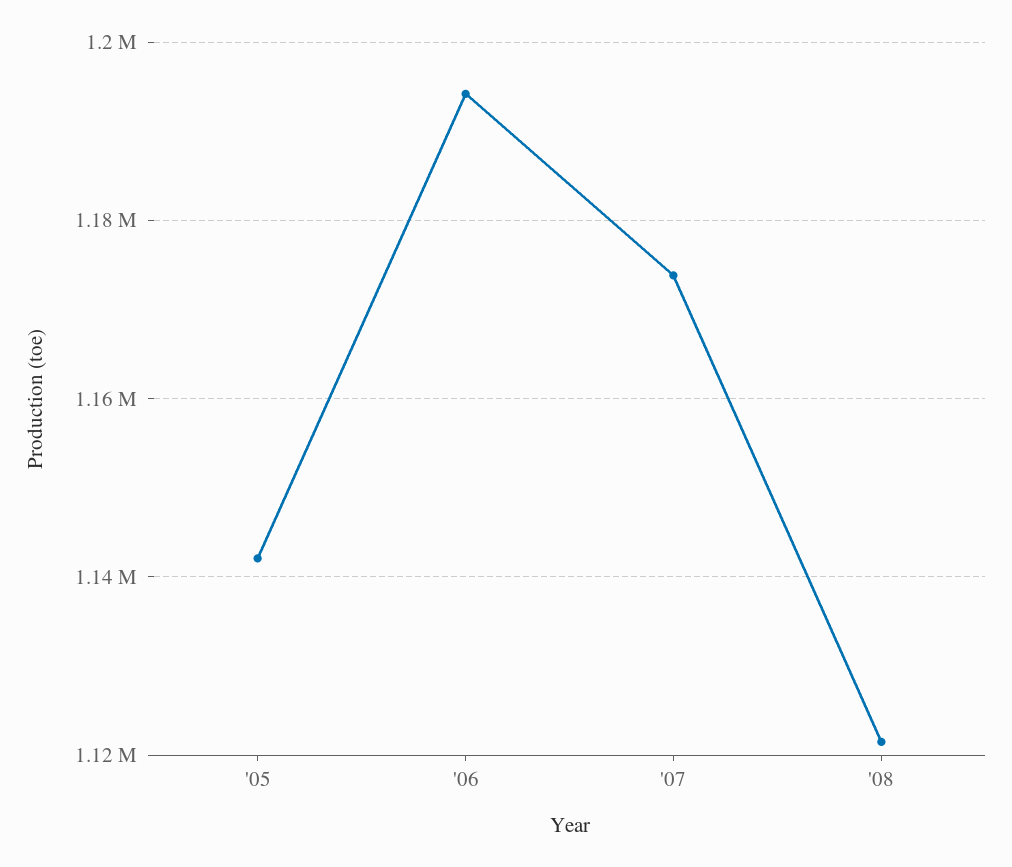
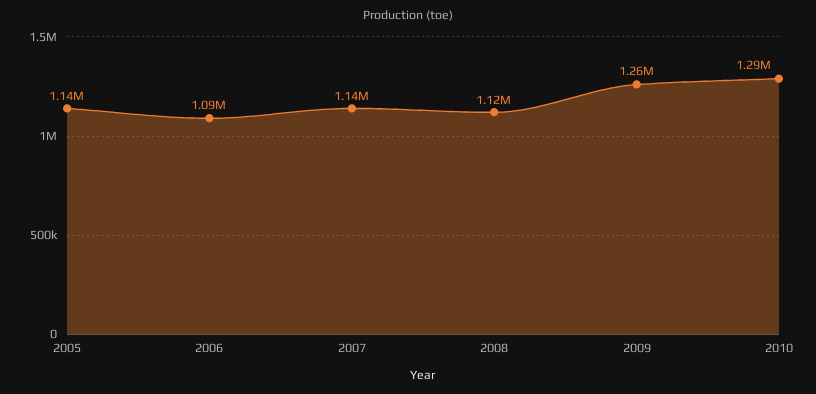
'06: 1194000 -> 1090000
'07: 1174000 -> 1140000
2009: none -> 1260000
2010: none -> 1290000

